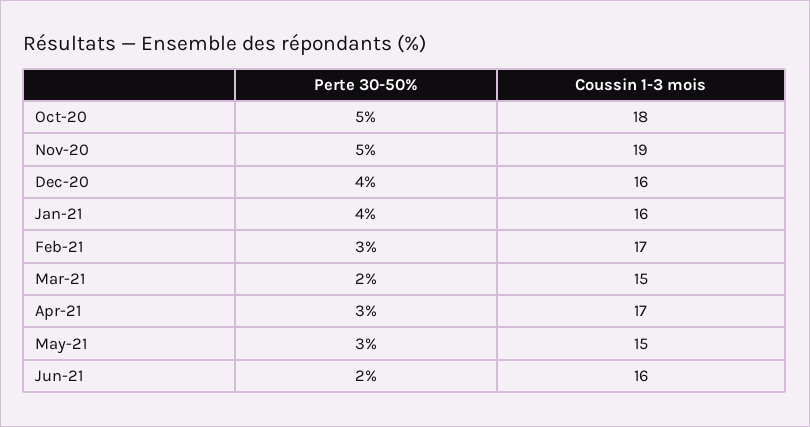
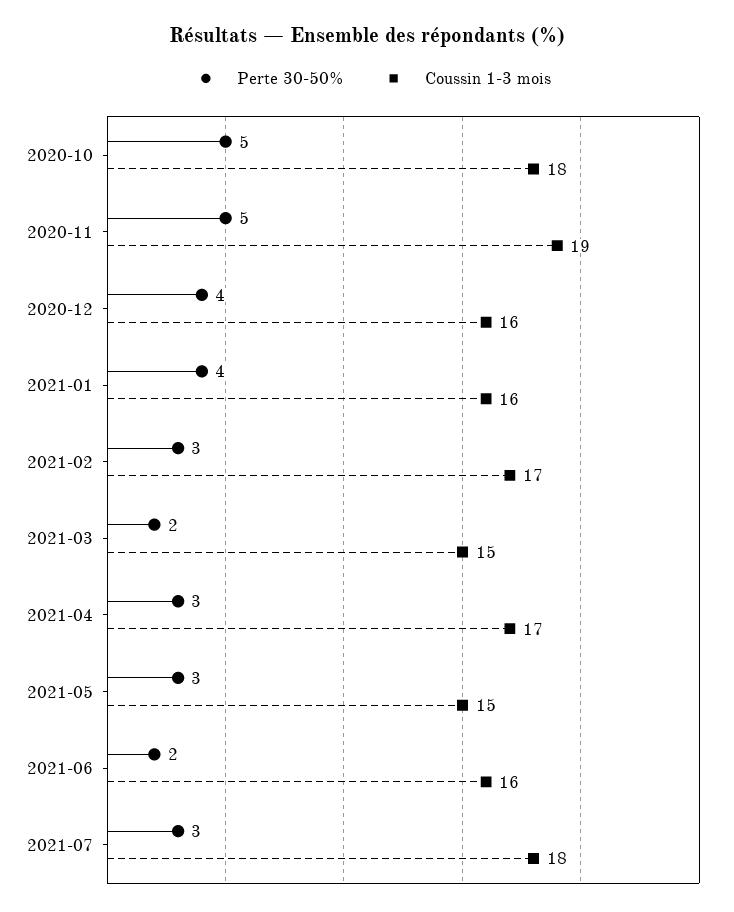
Perte 30-50%, 2021-07: none -> 3
Coussin 1-3 mois, 2021-07: none -> 18

